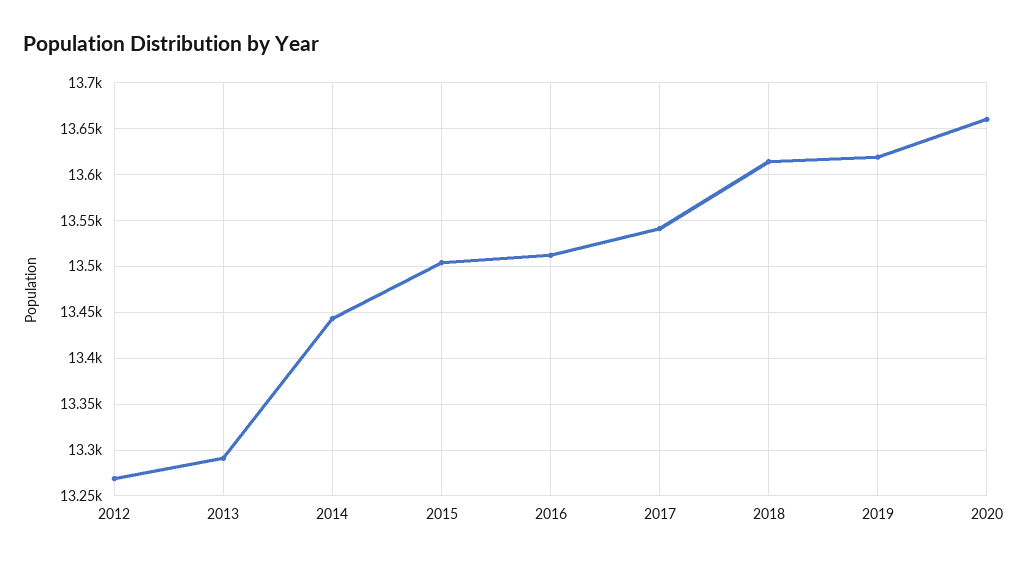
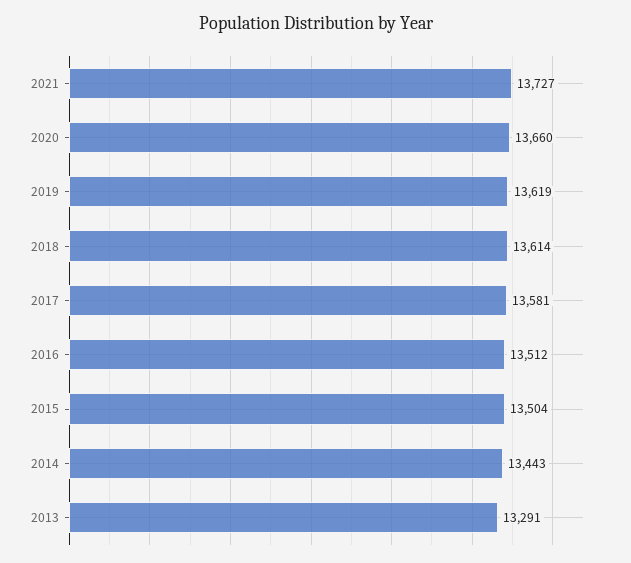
2012: 13270 -> none
2017: 13540 -> 13581
2021: none -> 13727

